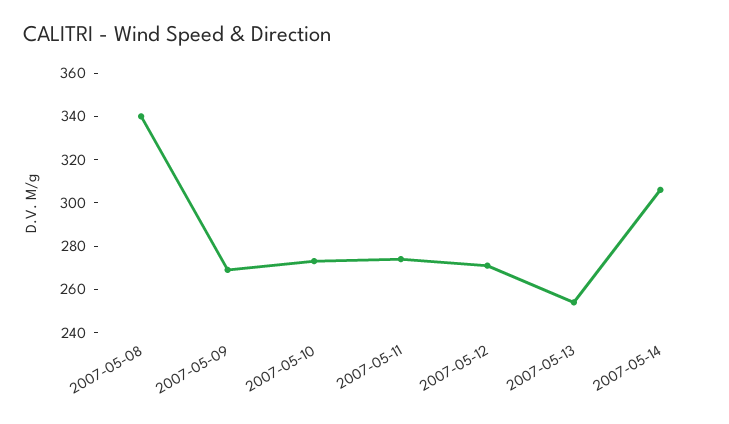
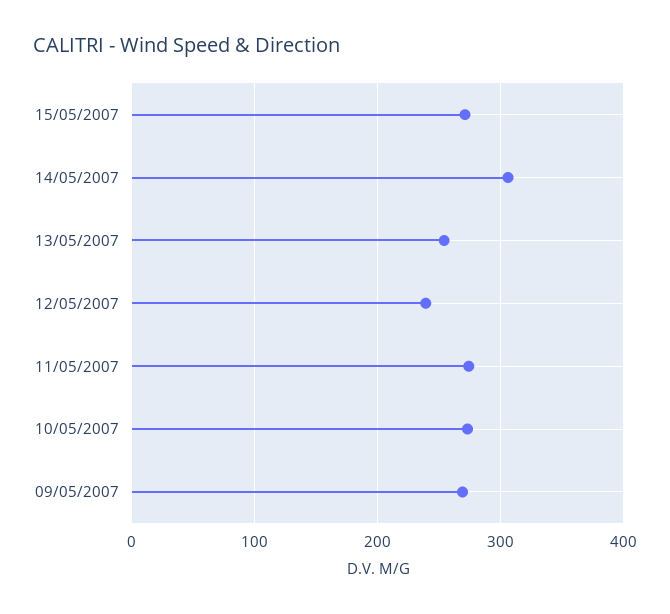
2007-05-08: 340 -> none
2007-05-12: 270 -> 240
15/05/2007: none -> 270

